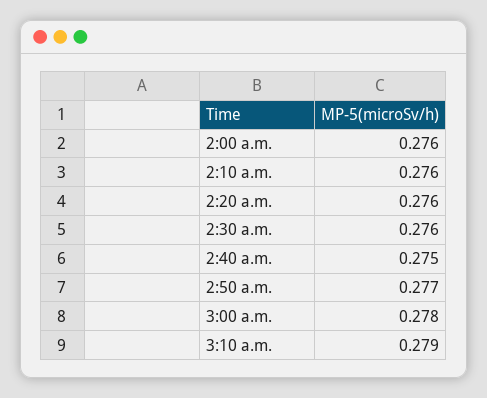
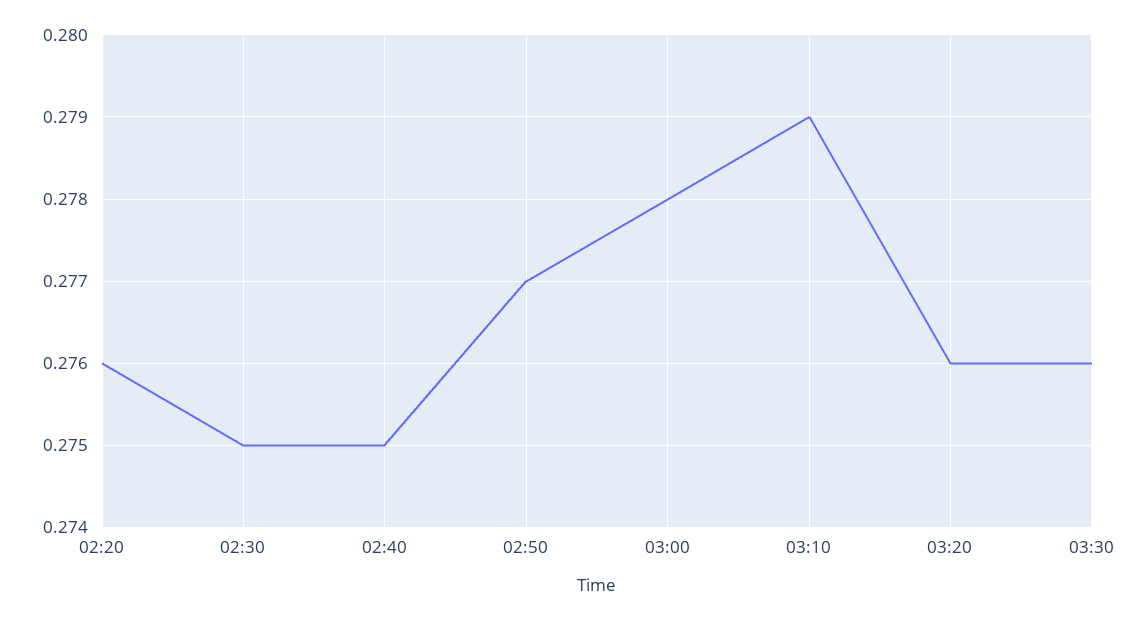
2:00 a.m.: 0.276 -> none
2:10 a.m.: 0.276 -> none
2:30 a.m.: 0.276 -> 0.275
03:20: none -> 0.276
03:30: none -> 0.276

